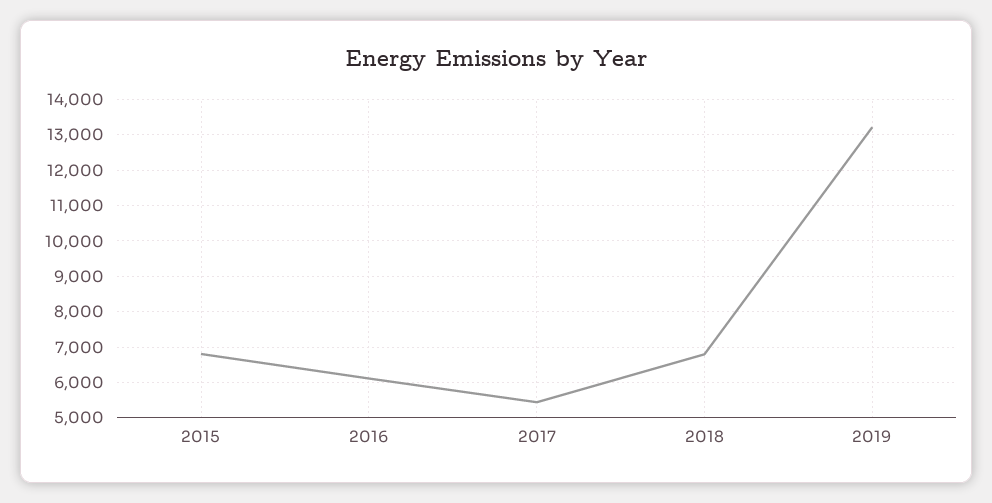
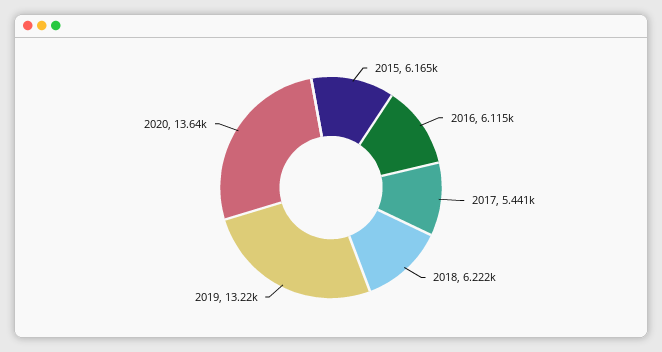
2015: 6800 -> 6165
2018: 6800 -> 6222
2020: none -> 13640

